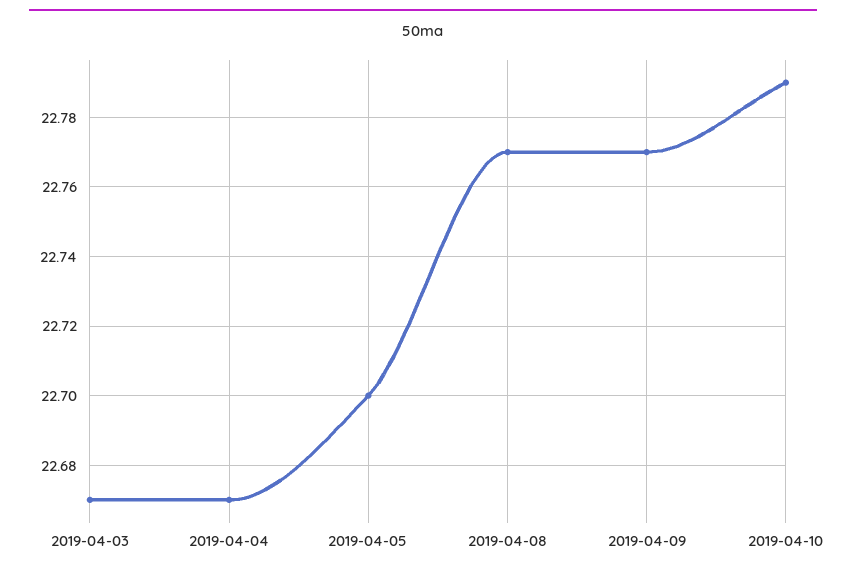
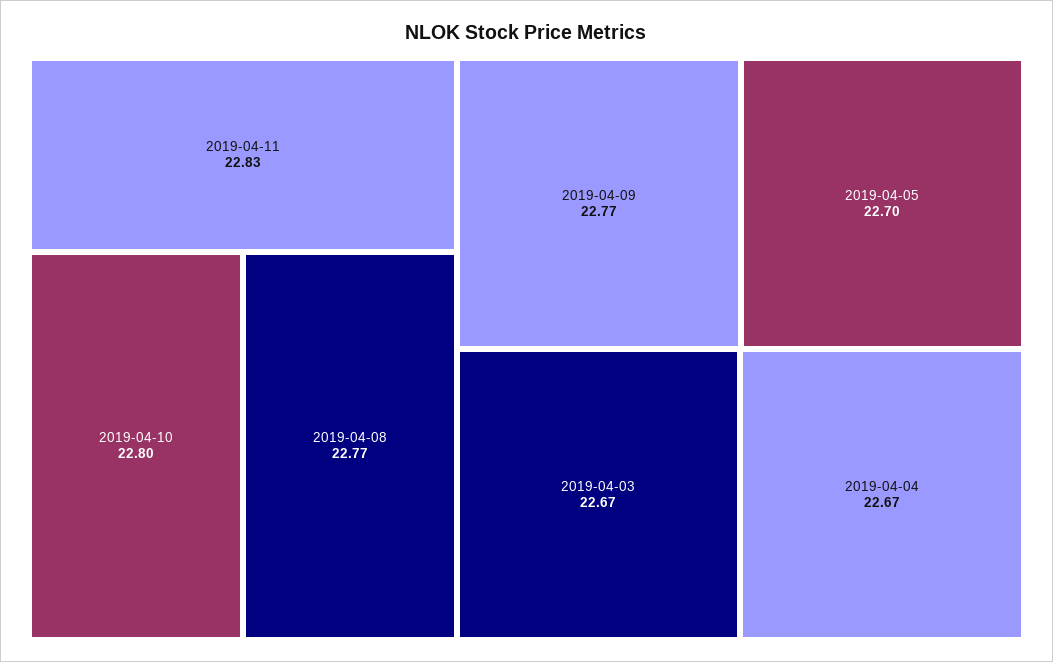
2019-04-10: 22.79 -> 22.8
2019-04-11: none -> 22.83

